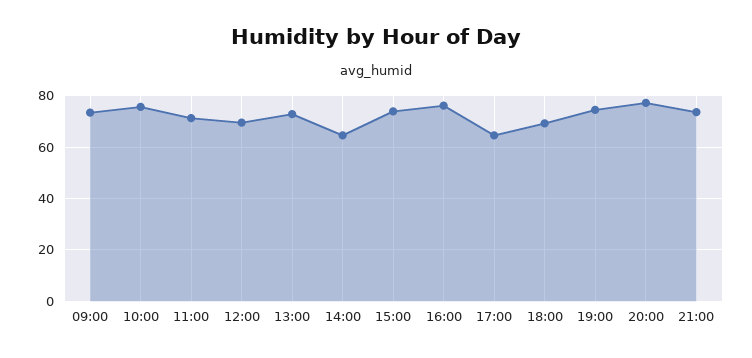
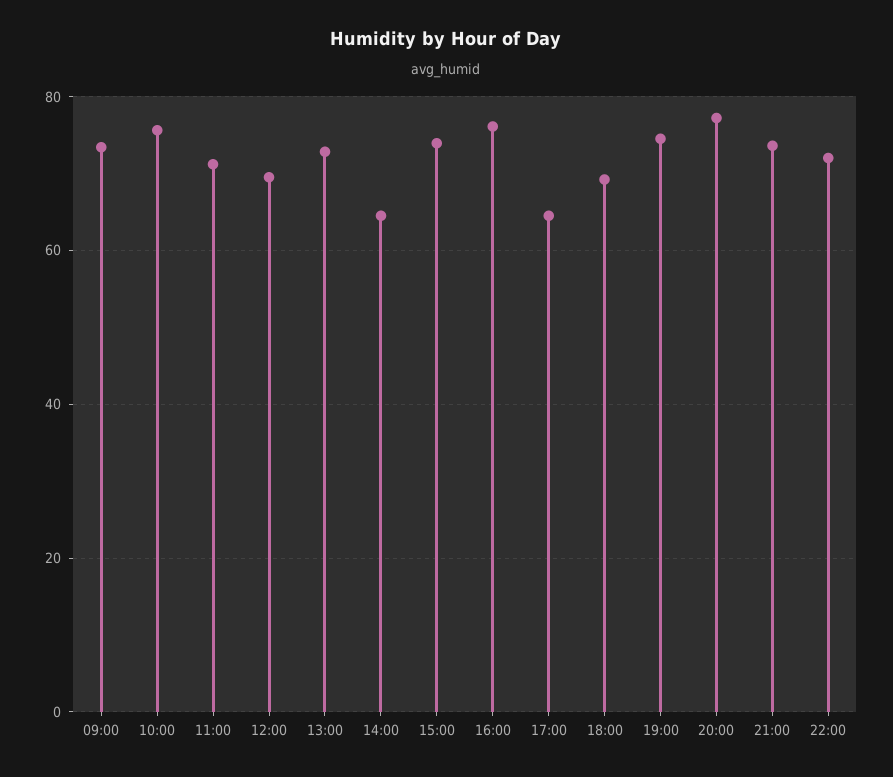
22:00: none -> 72

